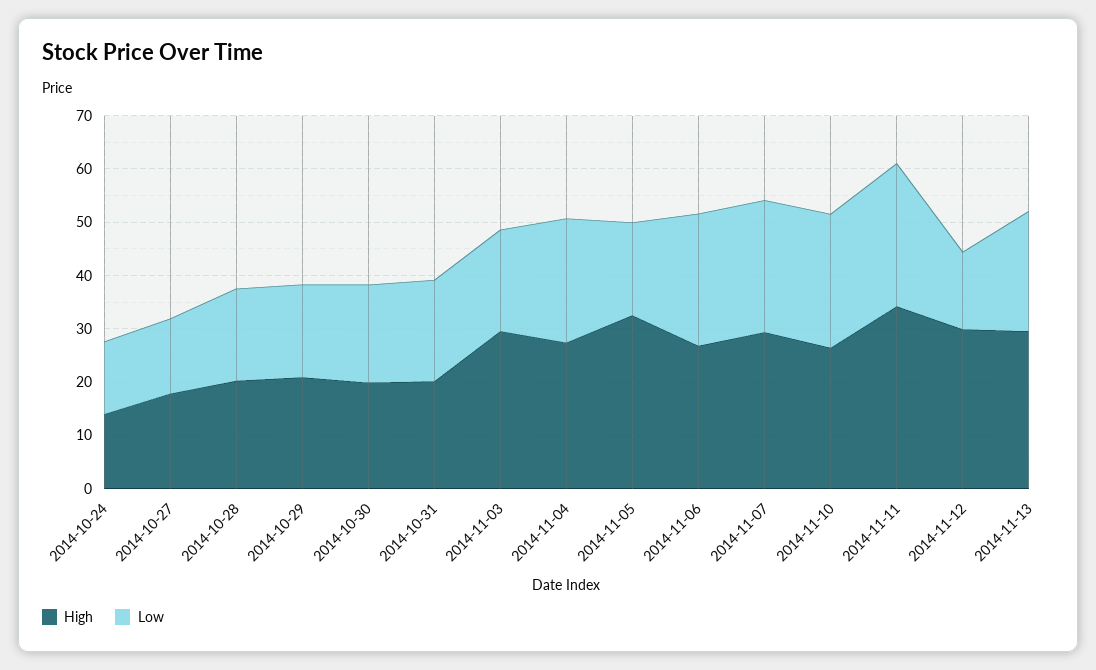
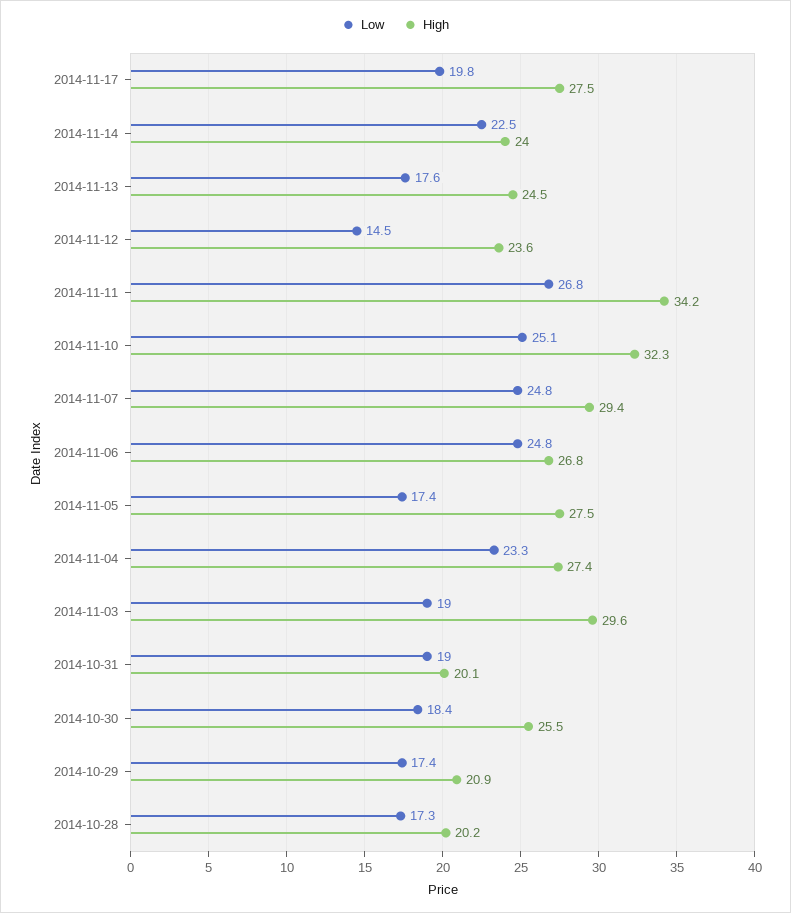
High, 2014-10-24: 14 -> none
Low, 2014-10-24: 14 -> none
High, 2014-10-27: 18 -> none
Low, 2014-10-27: 14 -> none
High, 2014-10-30: 20 -> 25.5
High, 2014-11-05: 32 -> 27.5
High, 2014-11-10: 26 -> 32.3
High, 2014-11-12: 30 -> 23.6
High, 2014-11-13: 30 -> 24.5
Low, 2014-11-13: 22 -> 17.6
Low, 2014-11-17: none -> 19.8
High, 2014-11-17: none -> 27.5
Low, 2014-11-14: none -> 22.5
High, 2014-11-14: none -> 24

